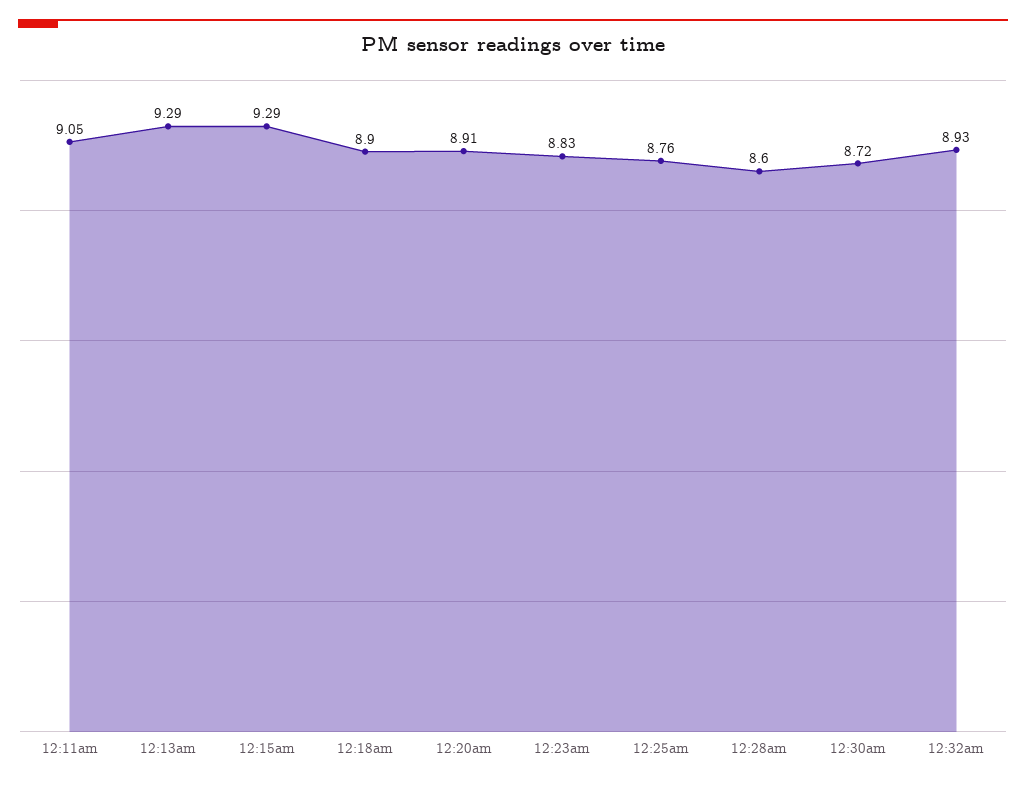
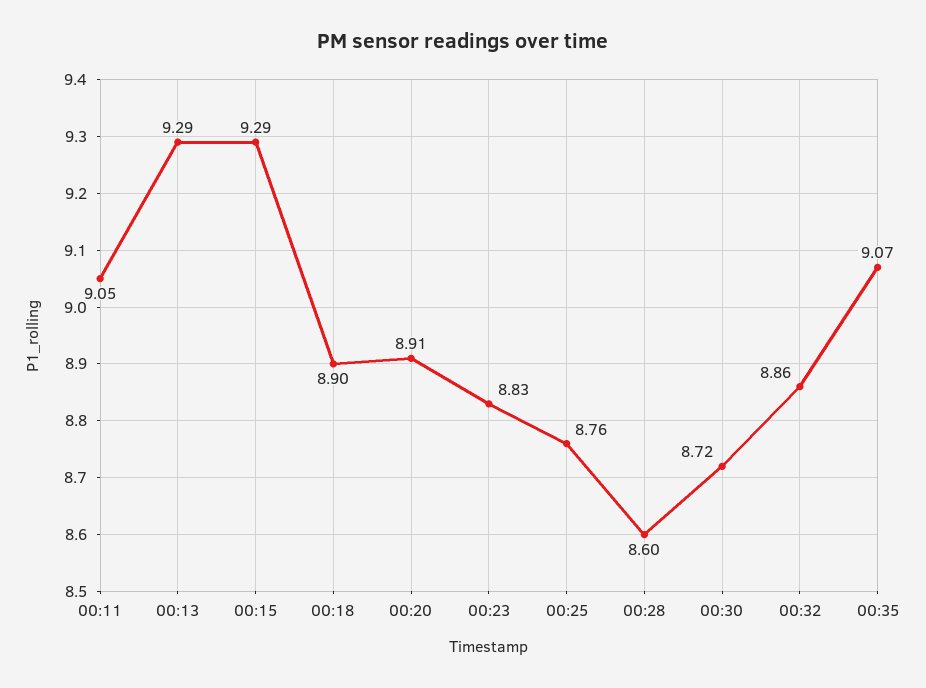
12:32am: 8.93 -> 8.86
00:35: none -> 9.07

